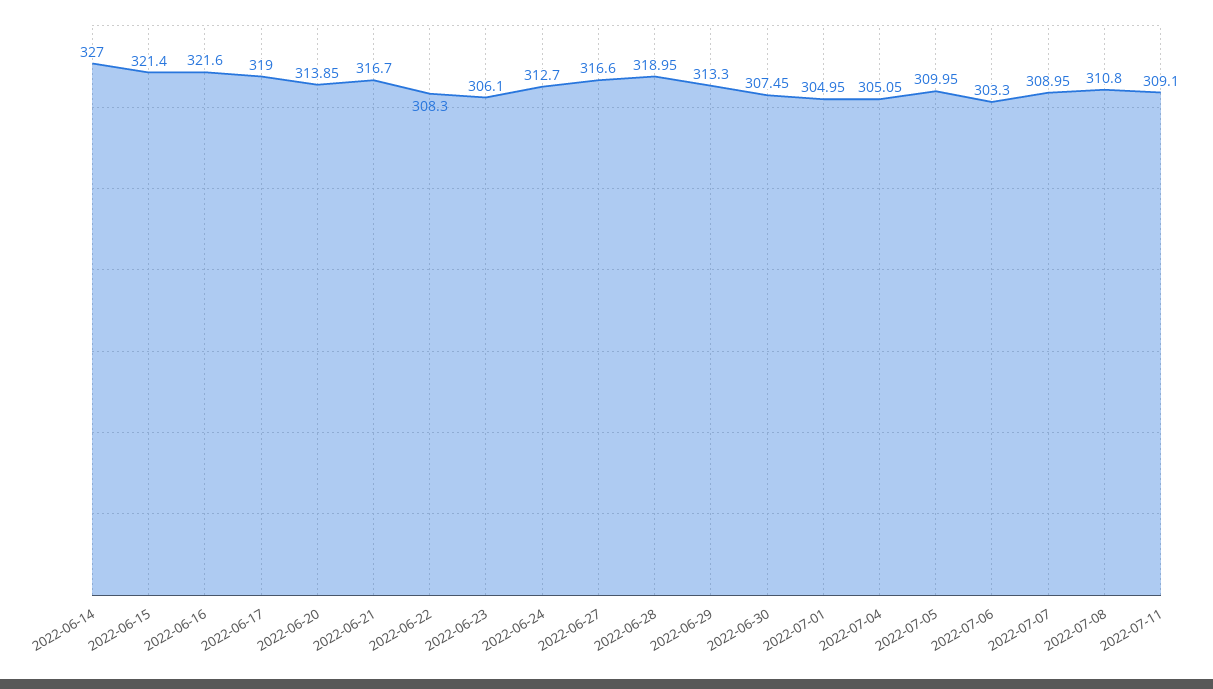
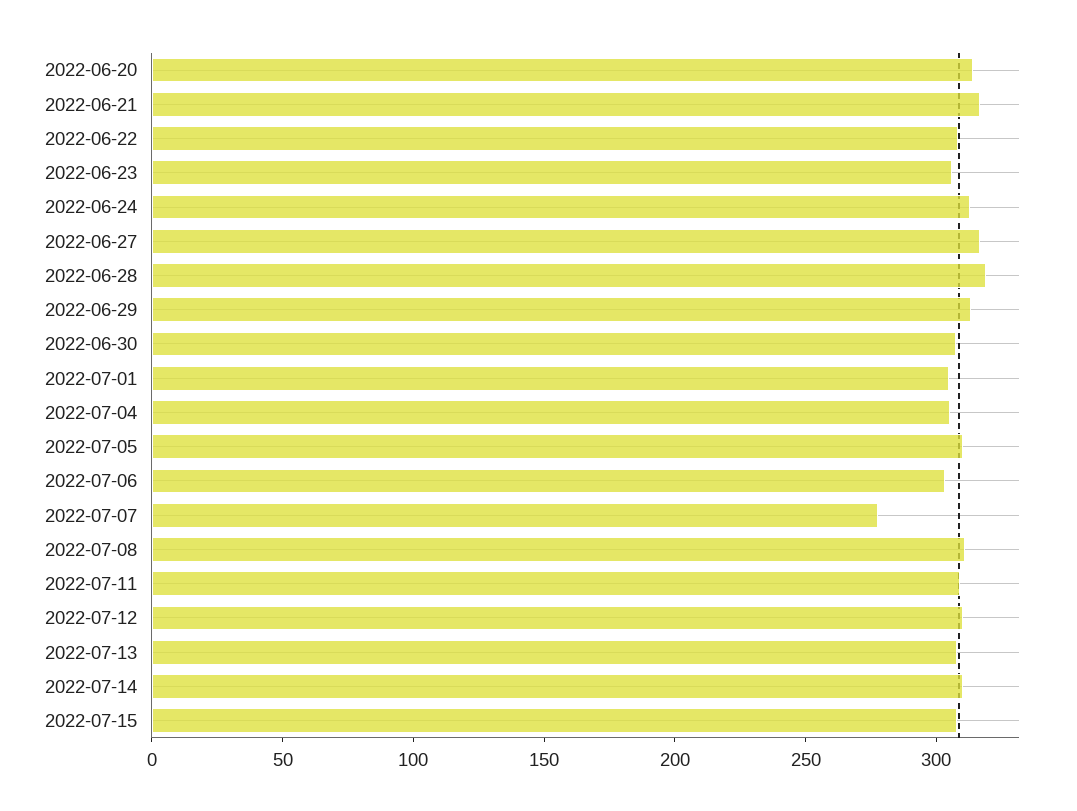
2022-06-14: 327 -> none
2022-06-15: 321.4 -> none
2022-06-16: 321.6 -> none
2022-06-17: 319 -> none
2022-07-07: 308.95 -> 280
2022-07-12: none -> 310
2022-07-13: none -> 310
2022-07-14: none -> 310
2022-07-15: none -> 310

